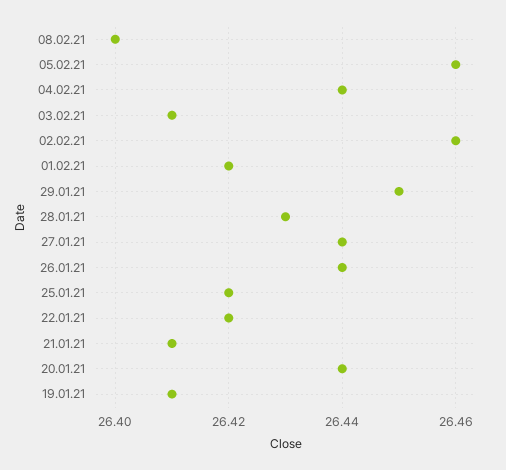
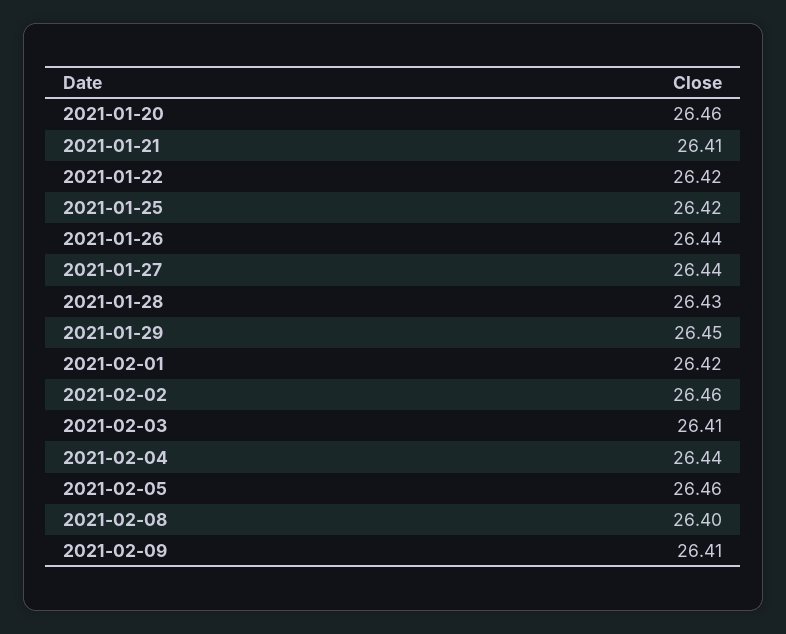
20.01.21: 26.44 -> 26.46
19.01.21: 26.41 -> none
2021-02-09: none -> 26.41

